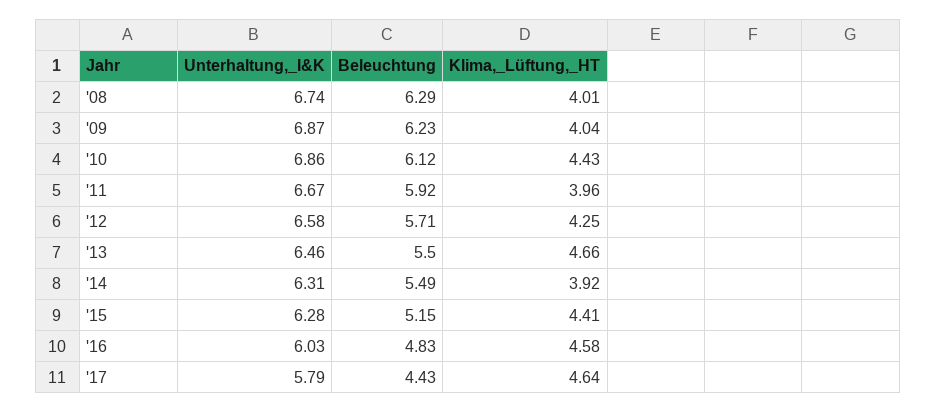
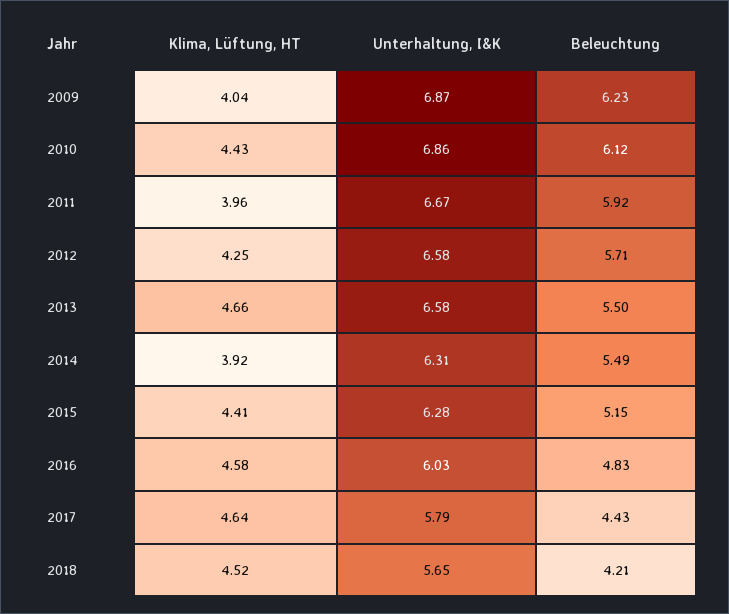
Unterhaltung,_I&K, '08: 6.74 -> none
Beleuchtung, '08: 6.29 -> none
Klima,_Lüftung,_HT, '08: 4.01 -> none
Unterhaltung,_I&K, '13: 6.46 -> 6.58
Klima,_Lüftung,_HT, 2018: none -> 4.52
Unterhaltung,_I&K, 2018: none -> 5.65
Beleuchtung, 2018: none -> 4.21

